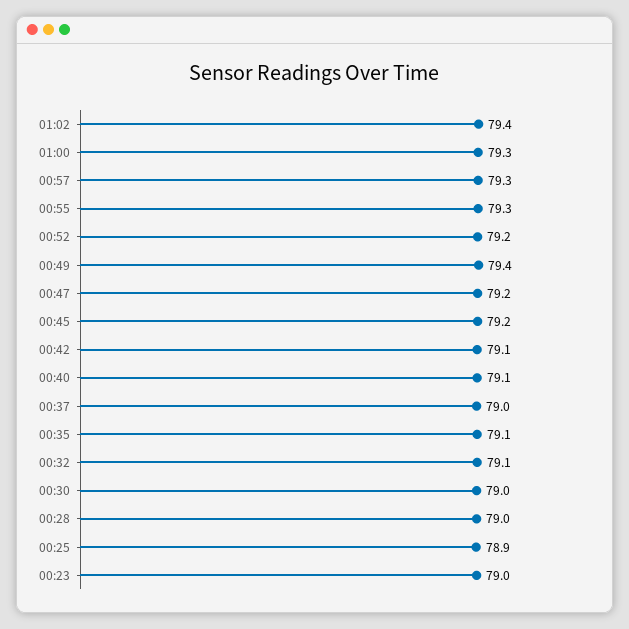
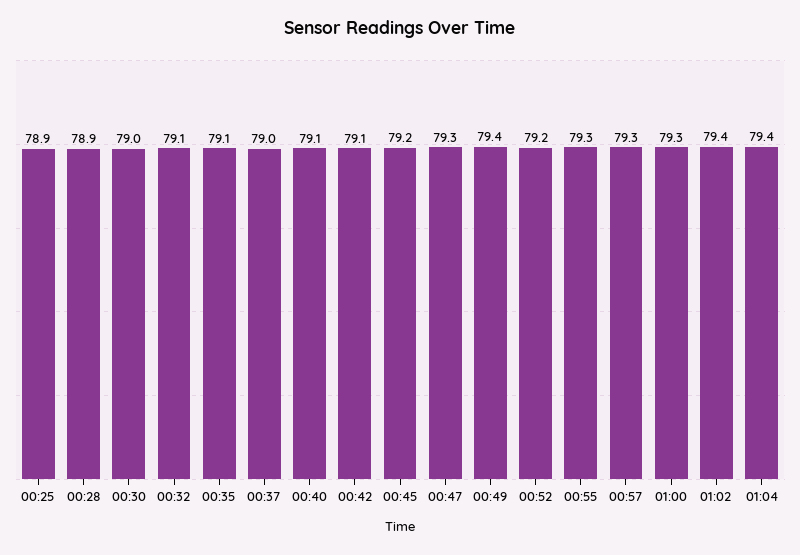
00:47: 79.2 -> 79.3
00:28: 79 -> 78.9
00:23: 79 -> none
01:04: none -> 79.4

